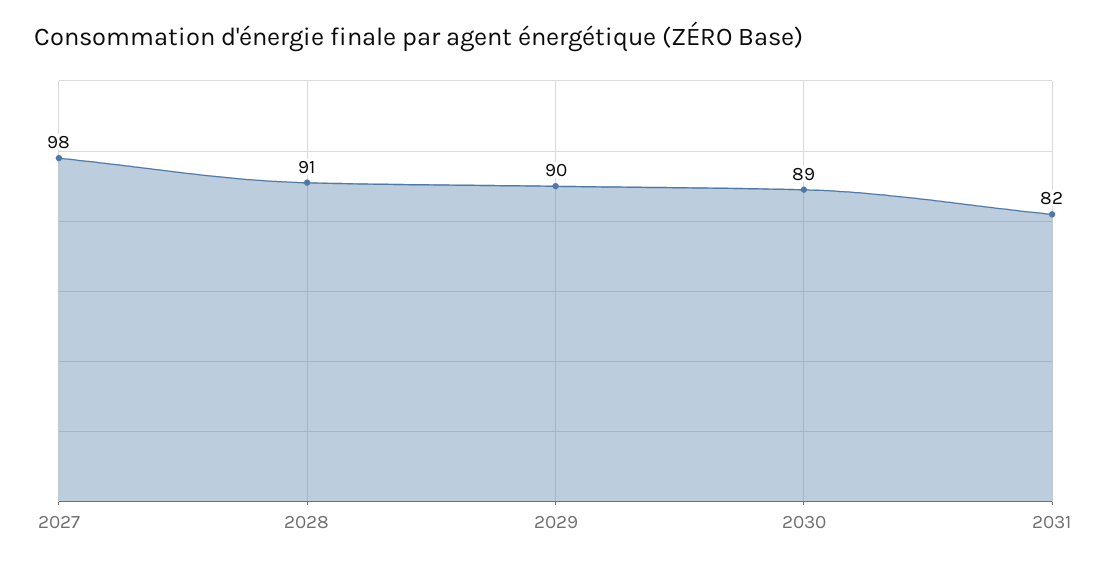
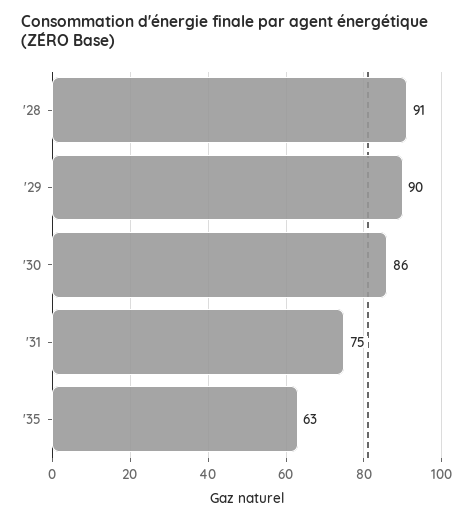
2027: 98 -> none
2030: 89 -> 86
2031: 82 -> 75
'35: none -> 63

